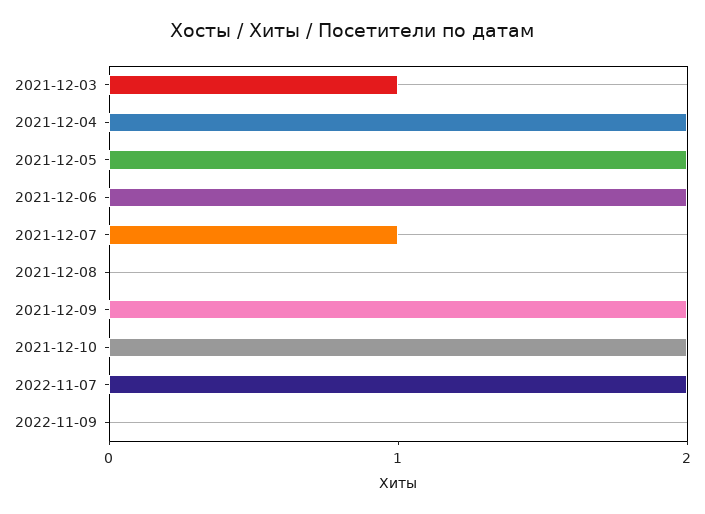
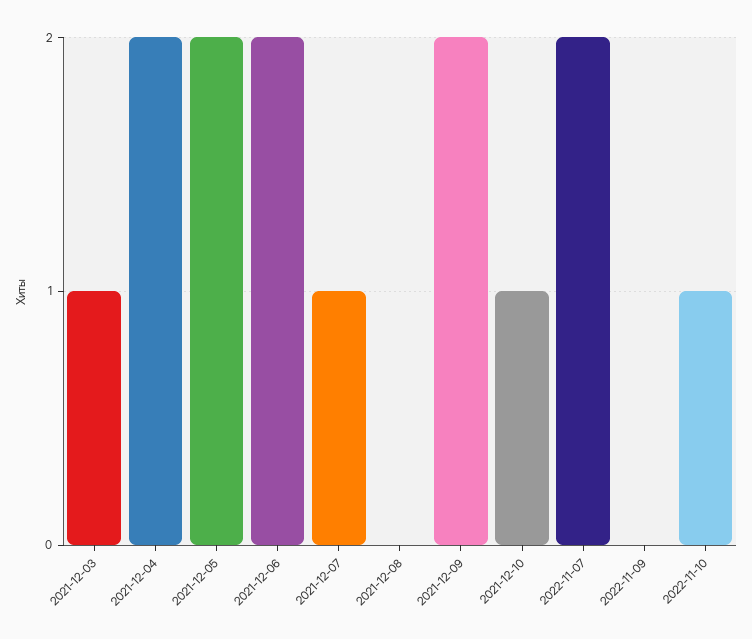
2021-12-10: 2 -> 1
2022-11-10: none -> 1

